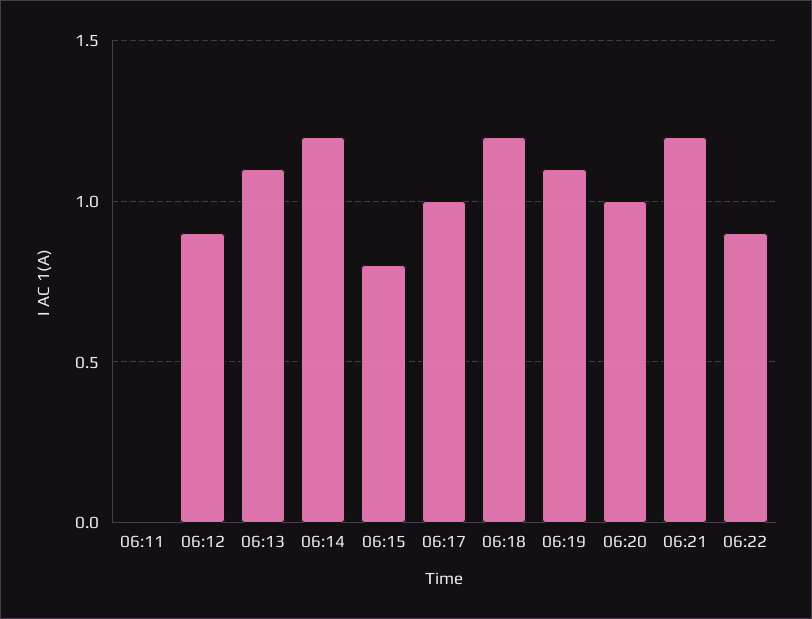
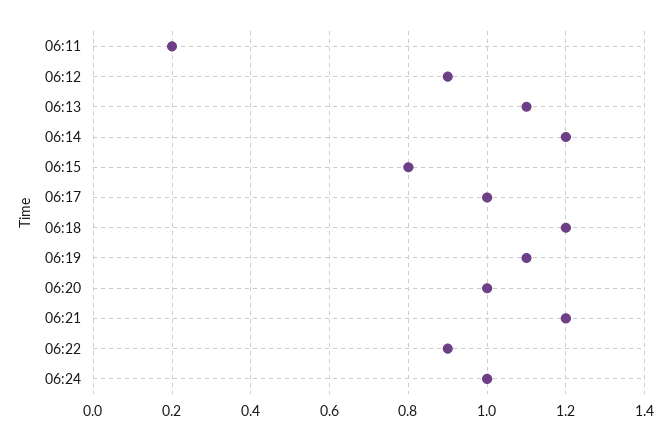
06:11: 0 -> 0.2
06:24: none -> 1

